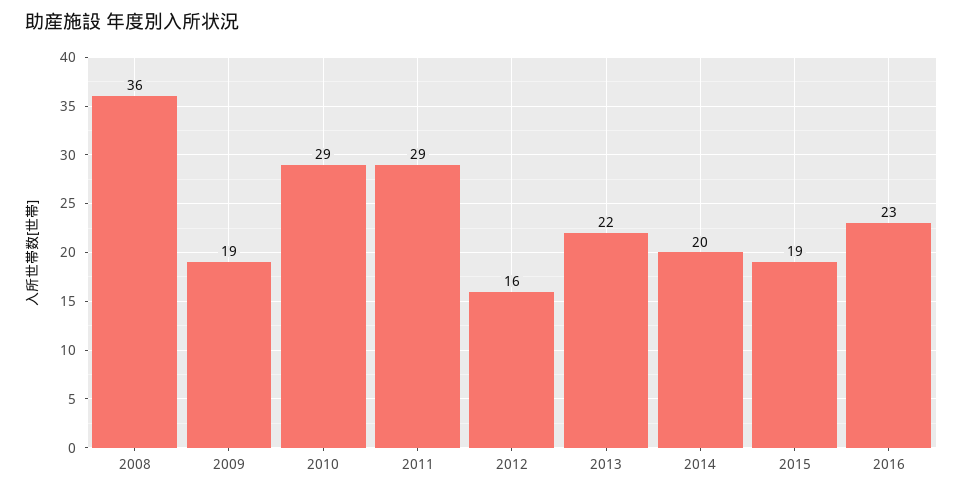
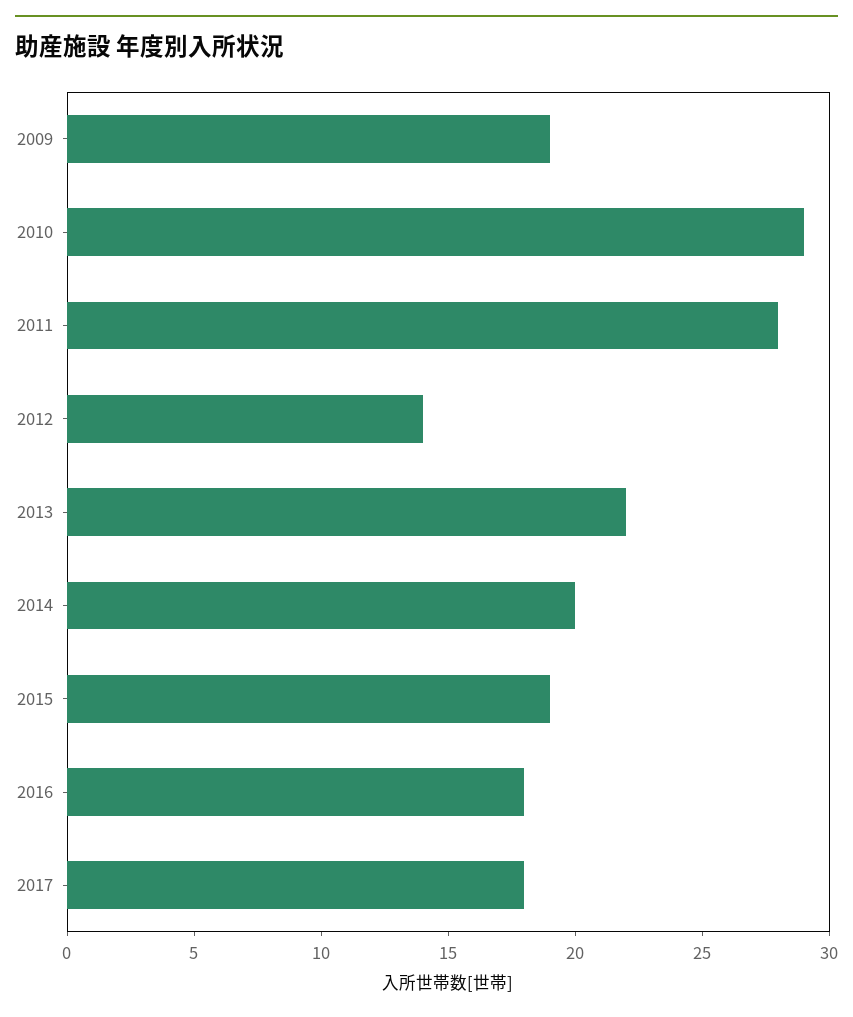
2008: 36 -> none
2011: 29 -> 28
2012: 16 -> 14
2016: 23 -> 18
2017: none -> 18

